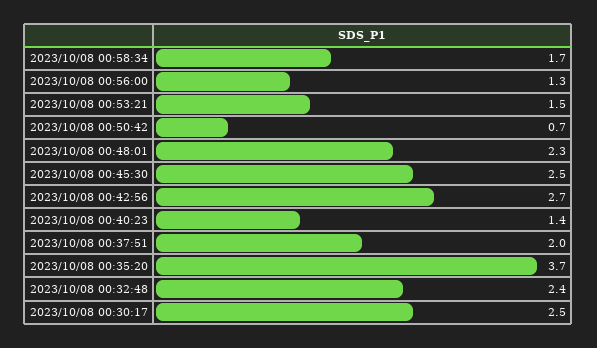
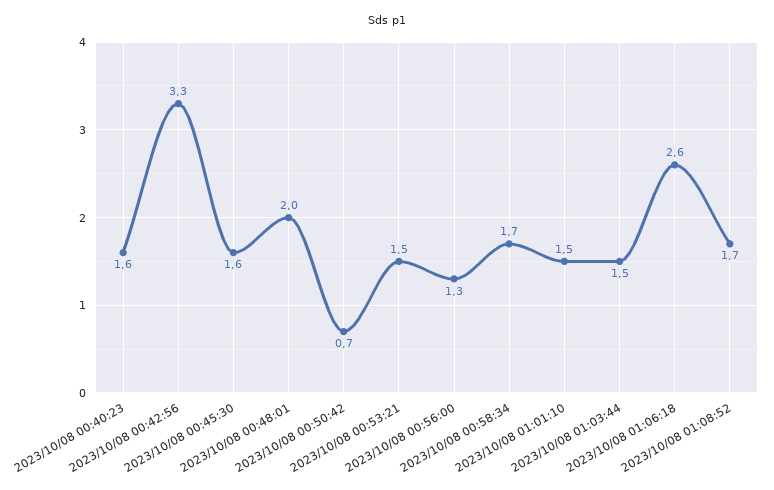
2023/10/08 00:48:01: 2.3 -> 2
2023/10/08 00:45:30: 2.5 -> 1.6
2023/10/08 00:42:56: 2.7 -> 3.3
2023/10/08 00:40:23: 1.4 -> 1.6
2023/10/08 00:37:51: 2 -> none
2023/10/08 00:35:20: 3.7 -> none
2023/10/08 00:32:48: 2.4 -> none
2023/10/08 00:30:17: 2.5 -> none
2023/10/08 01:01:10: none -> 1.5
2023/10/08 01:03:44: none -> 1.5
2023/10/08 01:06:18: none -> 2.6
2023/10/08 01:08:52: none -> 1.7

